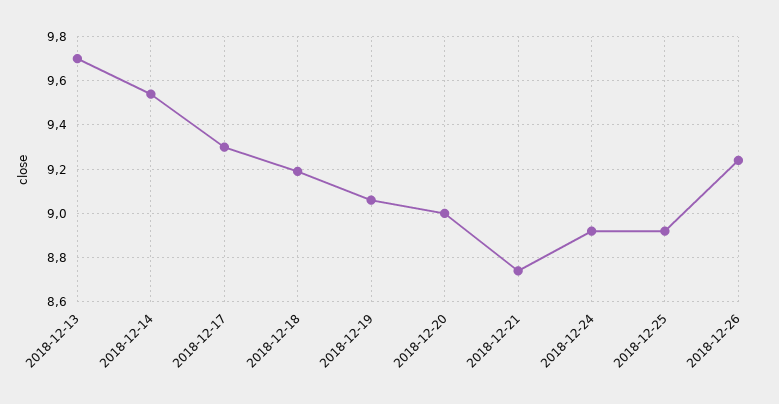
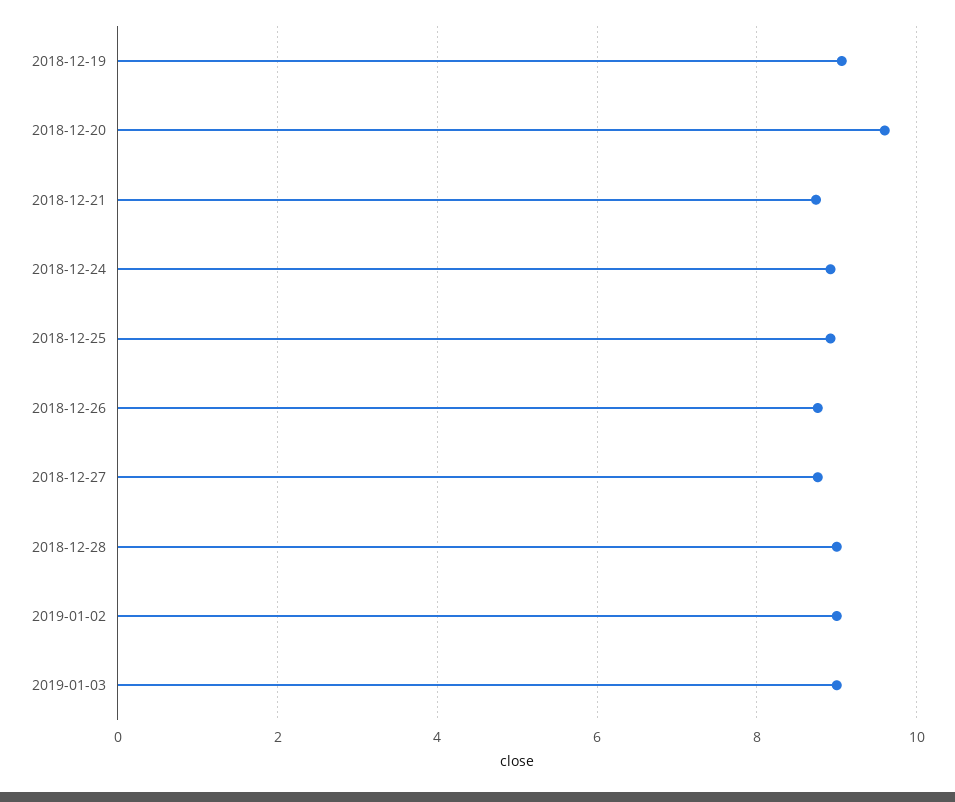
2018-12-13: 9.7 -> none
2018-12-14: 9.55 -> none
2018-12-17: 9.3 -> none
2018-12-18: 9.2 -> none
2018-12-20: 9 -> 9.6
2018-12-26: 9.25 -> 8.8
2018-12-27: none -> 8.8
2018-12-28: none -> 9
2019-01-02: none -> 9
2019-01-03: none -> 9

